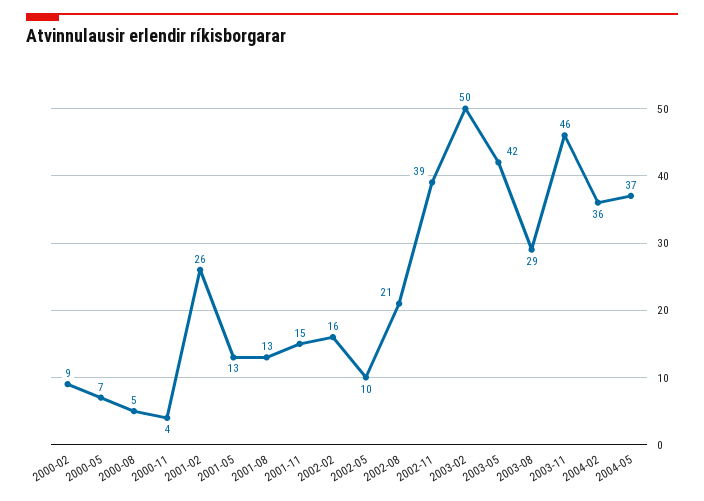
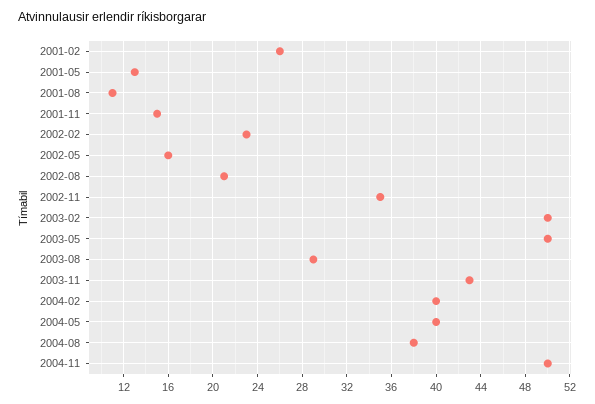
2000-02: 9 -> none
2000-05: 7 -> none
2000-08: 5 -> none
2000-11: 4 -> none
2001-08: 13 -> 11
2002-02: 16 -> 23
2002-05: 10 -> 16
2002-11: 39 -> 35
2003-05: 42 -> 50
2003-11: 46 -> 43
2004-02: 36 -> 40
2004-05: 37 -> 40
2004-08: none -> 38
2004-11: none -> 50

